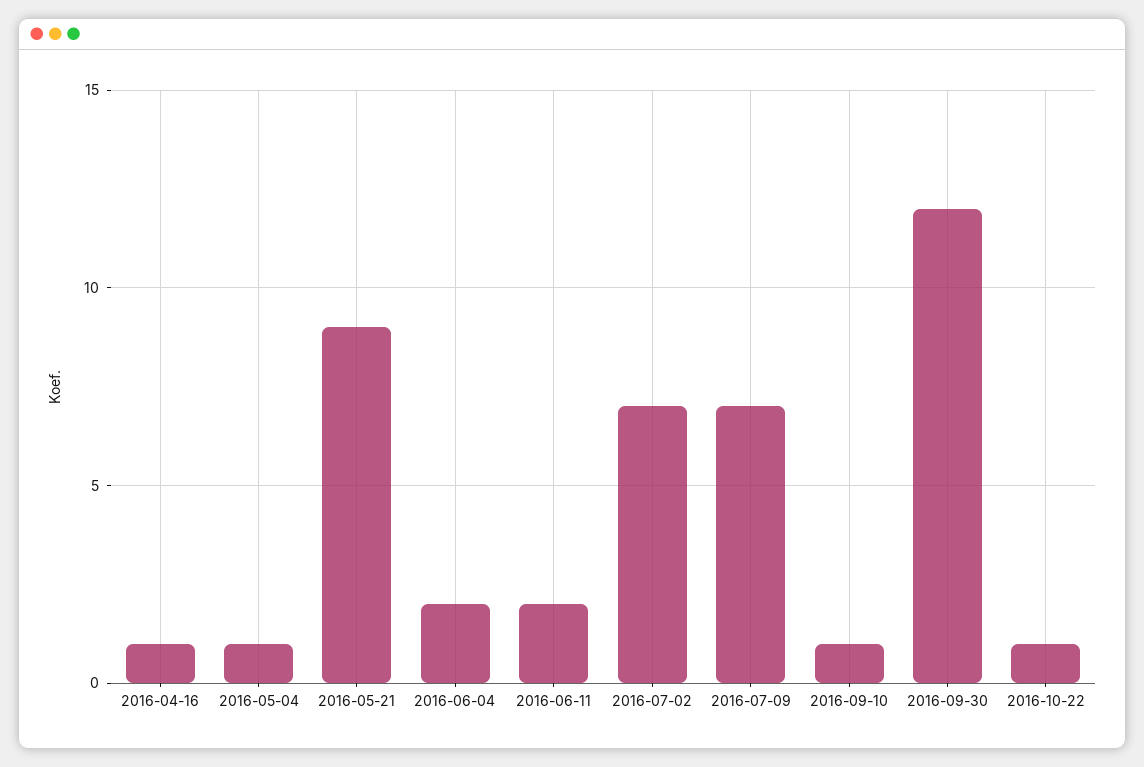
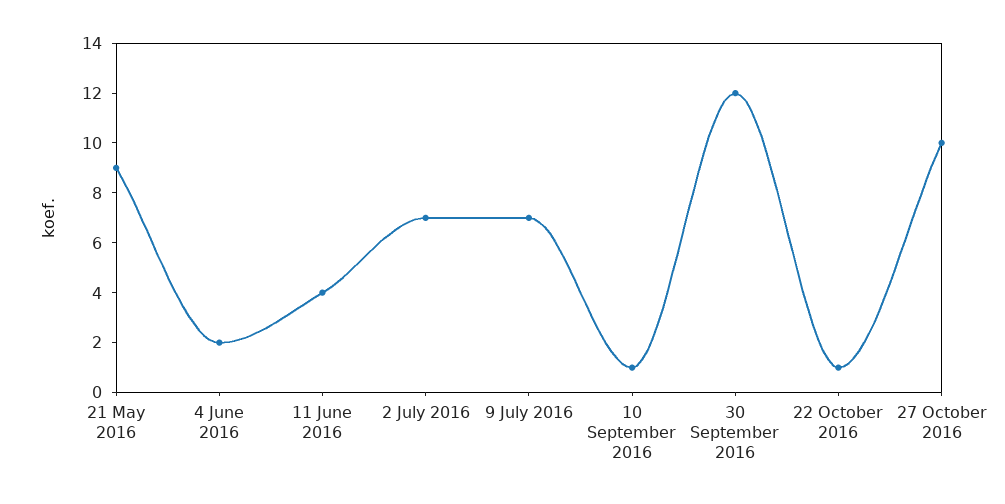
2016-04-16: 1 -> none
2016-05-04: 1 -> none
2016-06-11: 2 -> 4
27 October 2016: none -> 10

